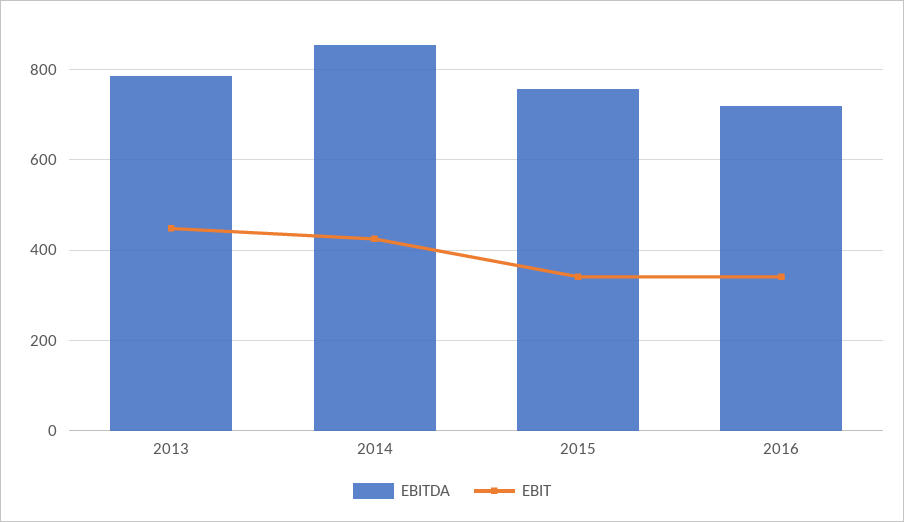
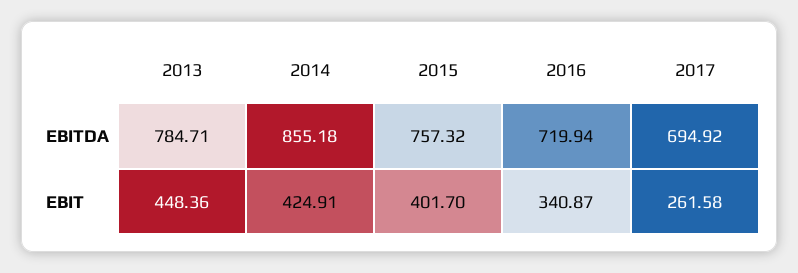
EBIT, 2015: 340 -> 401.7
EBITDA, 2017: none -> 694.92
EBIT, 2017: none -> 261.58

